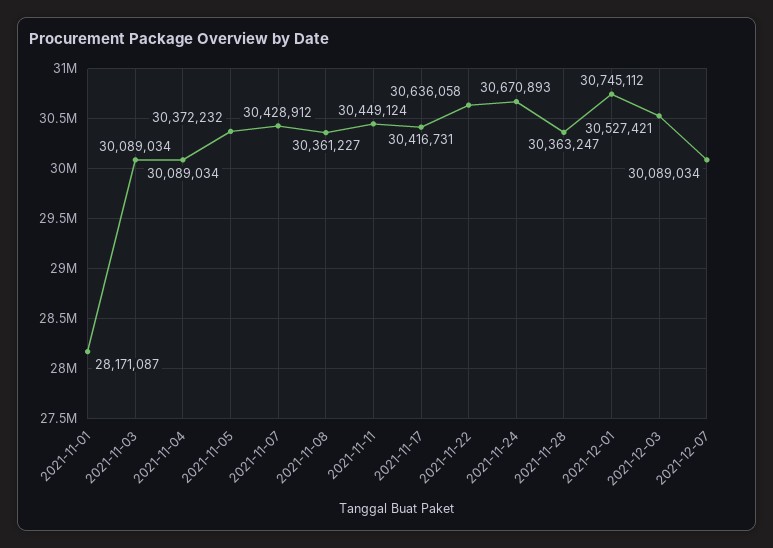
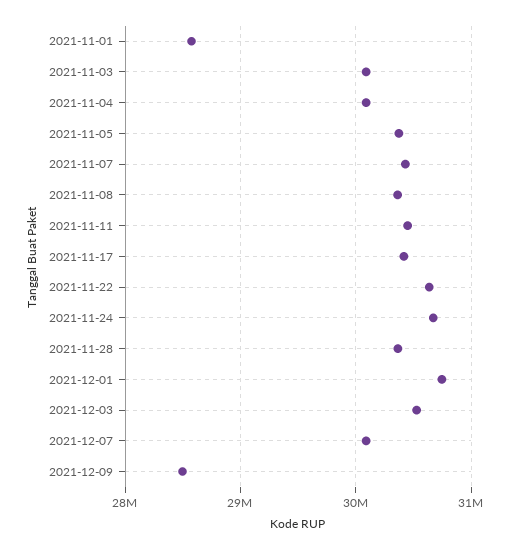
2021-11-01: 28171087 -> 28600000
2021-12-09: none -> 28500000

